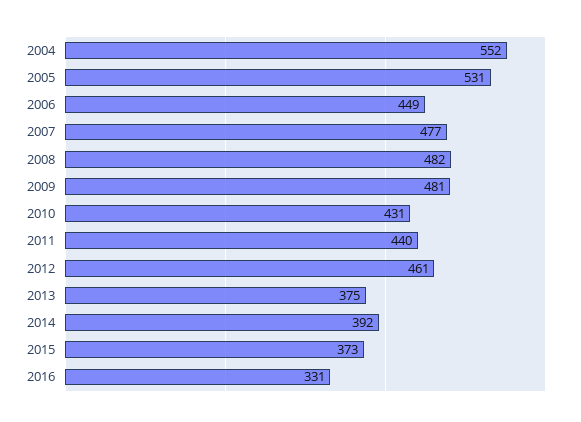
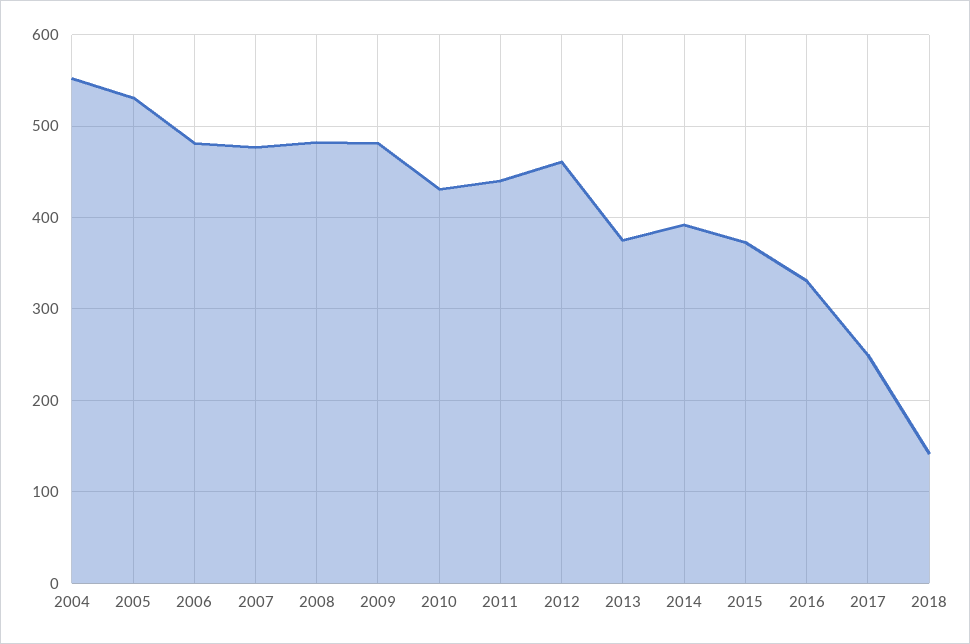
2006: 449 -> 480
2017: none -> 250
2018: none -> 140

